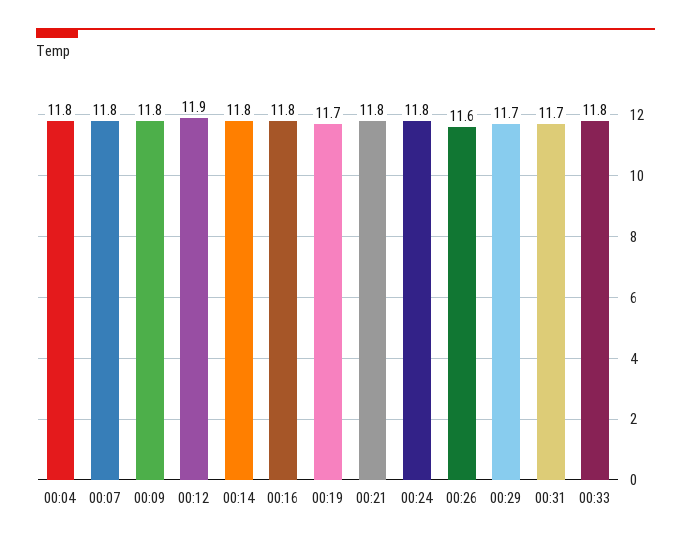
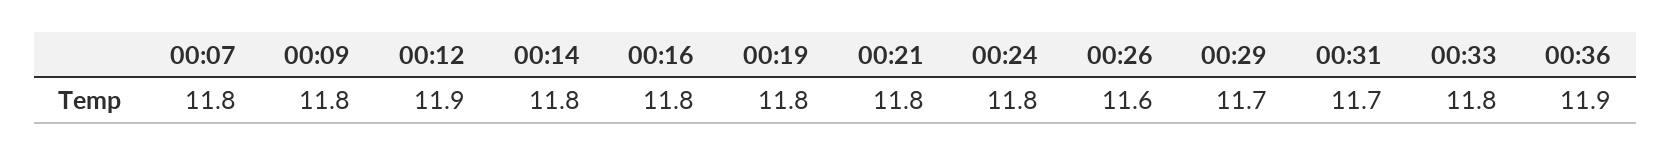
00:04: 11.8 -> none
00:19: 11.7 -> 11.8
00:36: none -> 11.9

